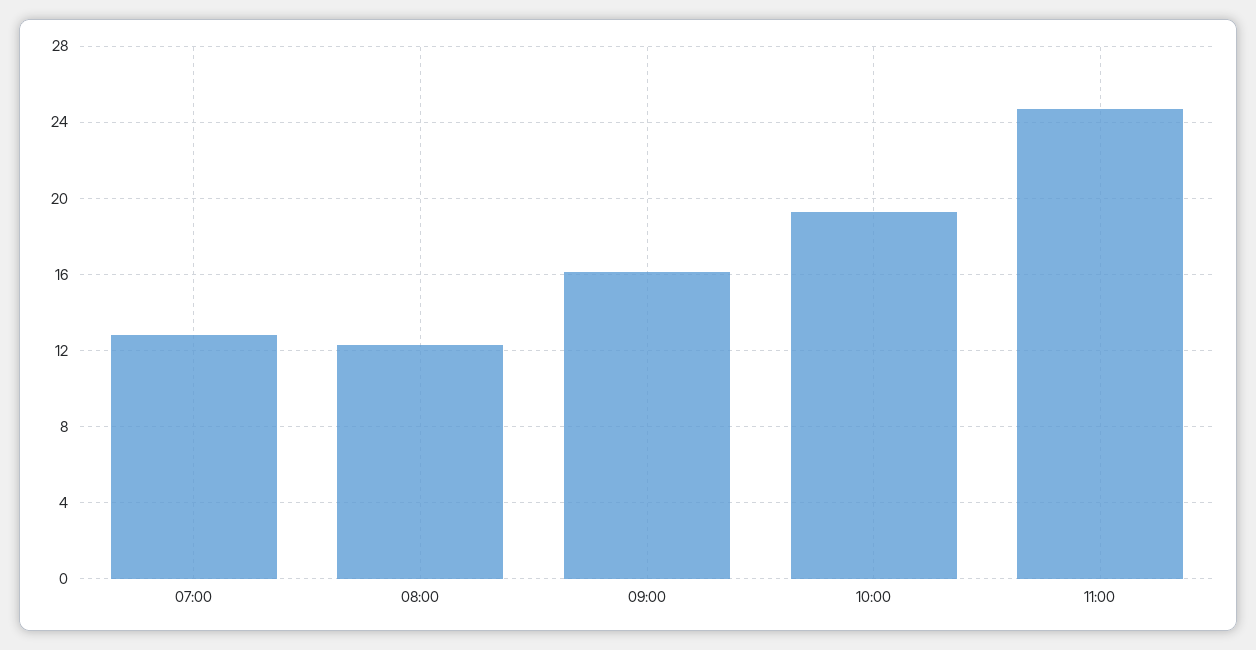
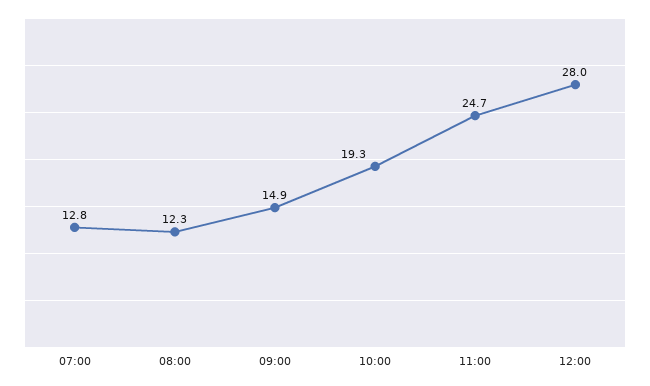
09:00: 16 -> 14.9
12:00: none -> 28

